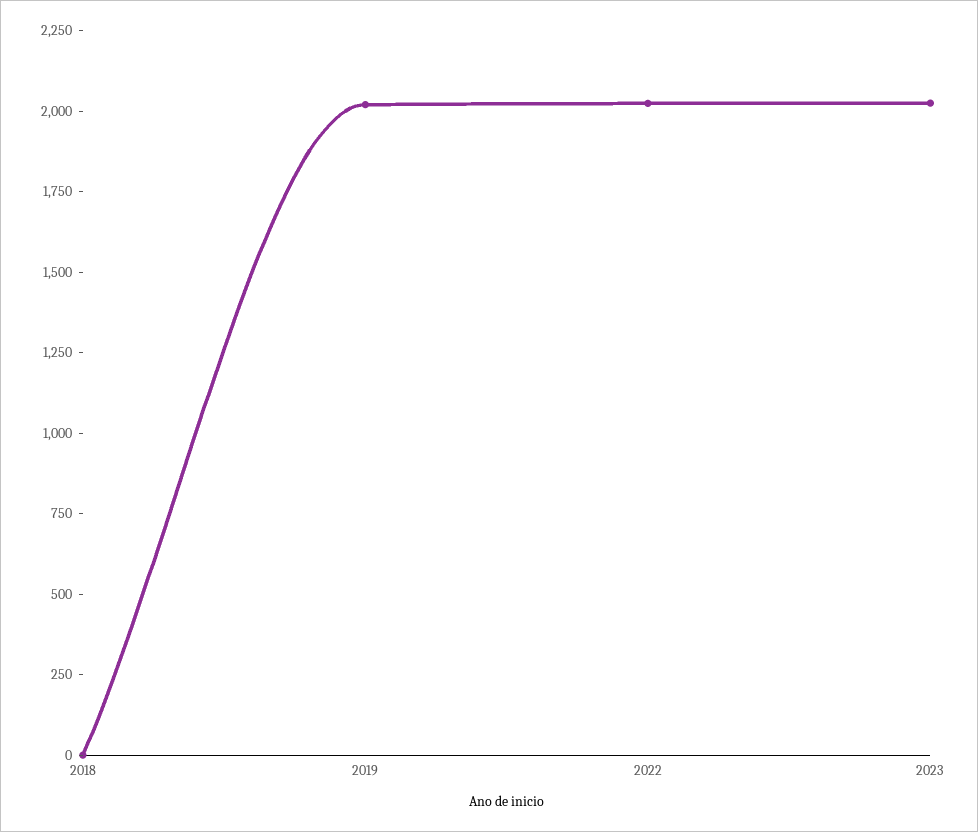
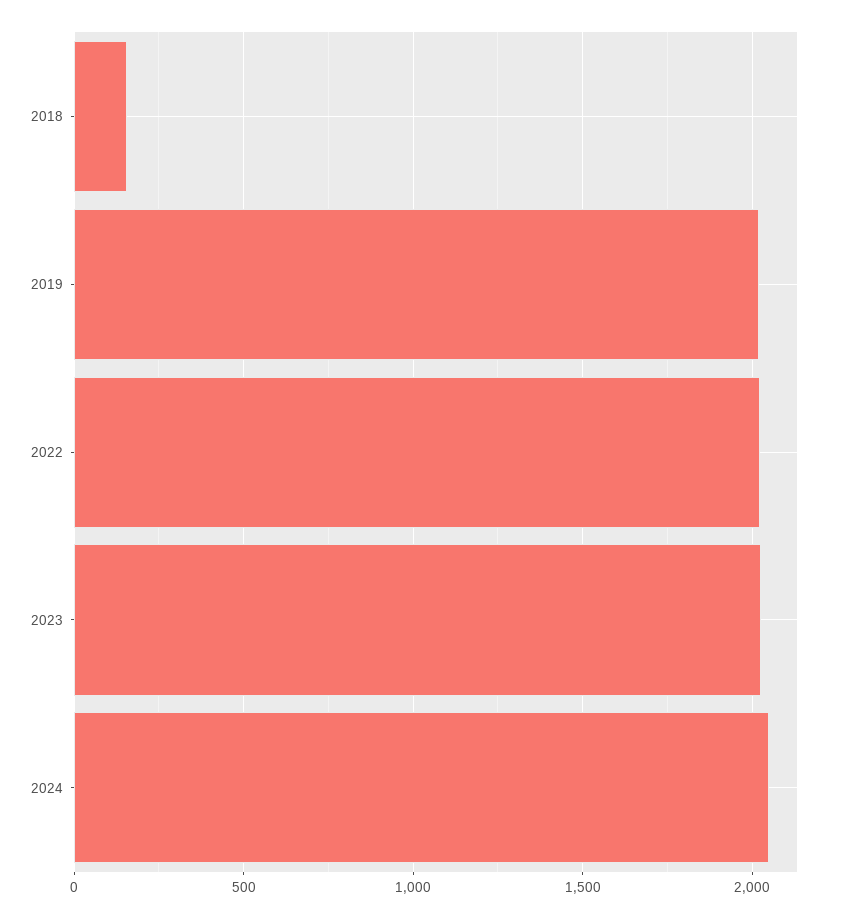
2018: 0 -> 150
2024: none -> 2050

